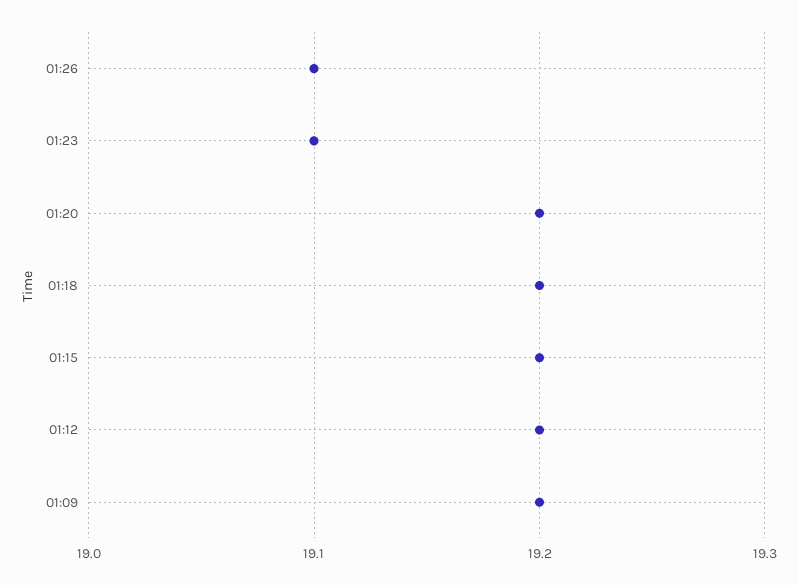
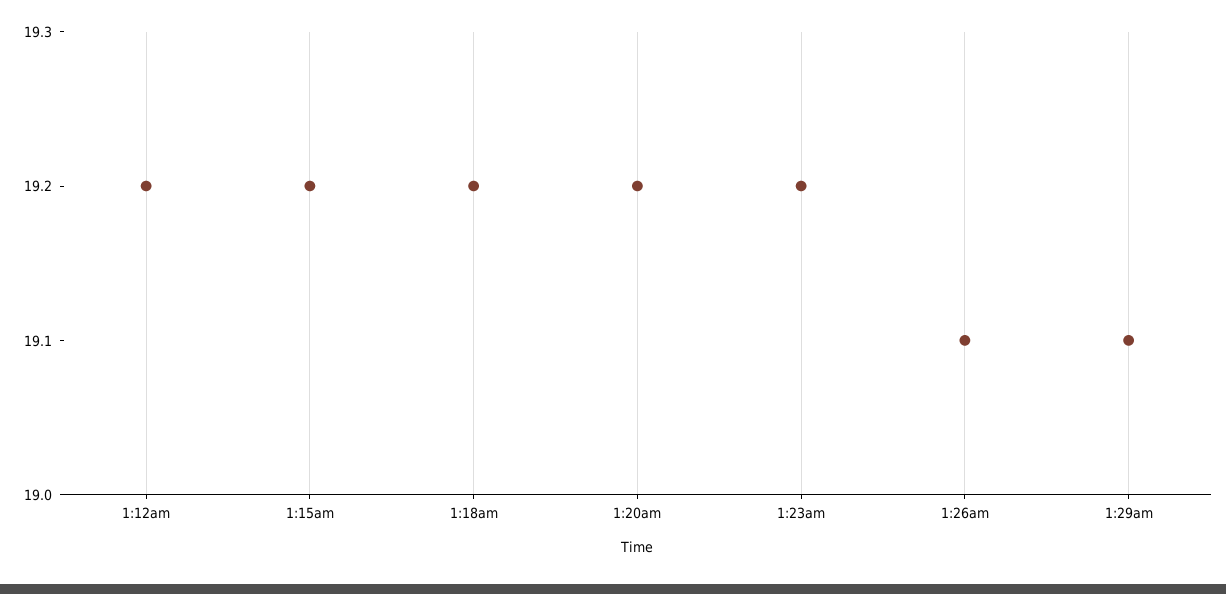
01:23: 19.1 -> 19.2
01:09: 19.2 -> none
1:29am: none -> 19.1

